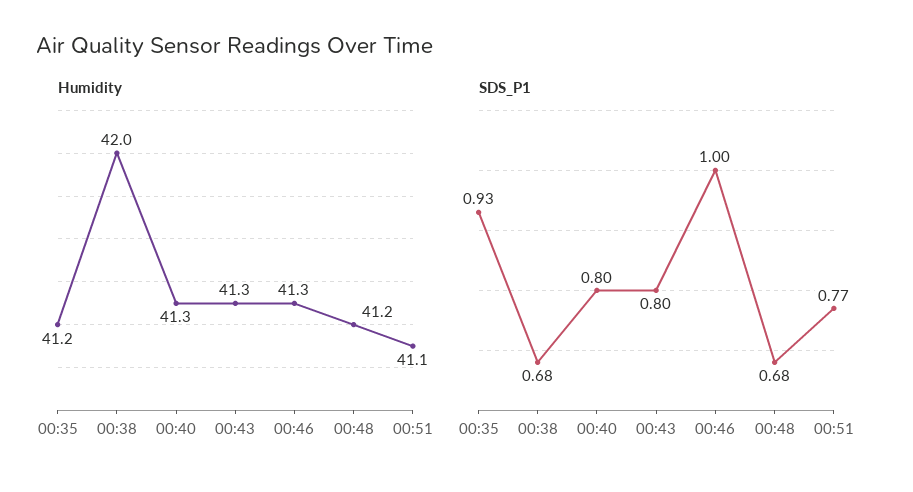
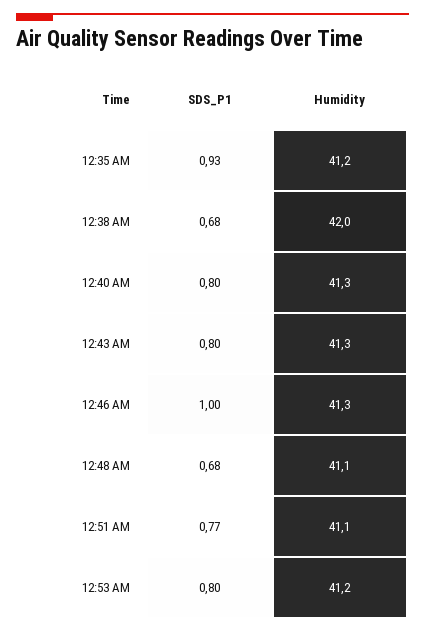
Humidity, 00:48: 41.2 -> 41.1
SDS_P1, 12:53 AM: none -> 0.8
Humidity, 12:53 AM: none -> 41.2

